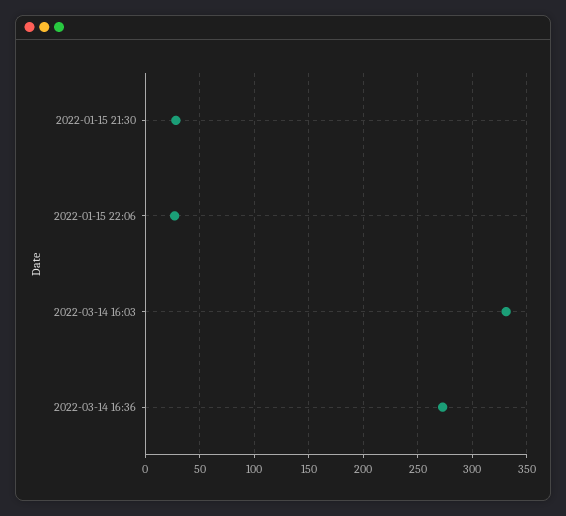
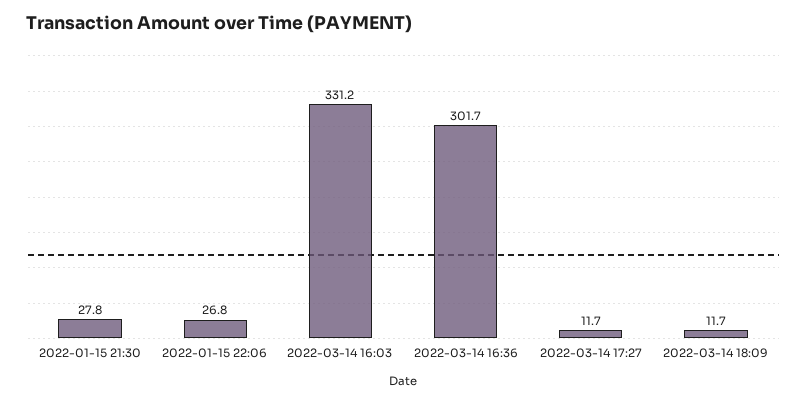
2022-03-14 16:36: 270 -> 301.7
2022-03-14 17:27: none -> 11.7
2022-03-14 18:09: none -> 11.7

